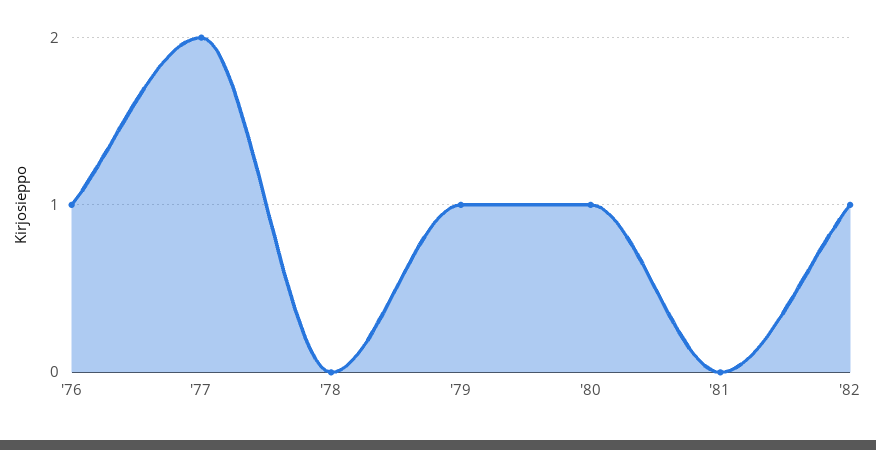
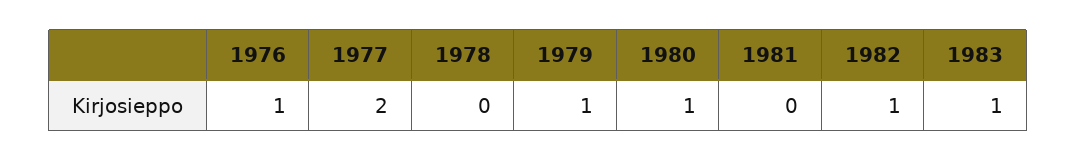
1983: none -> 1

